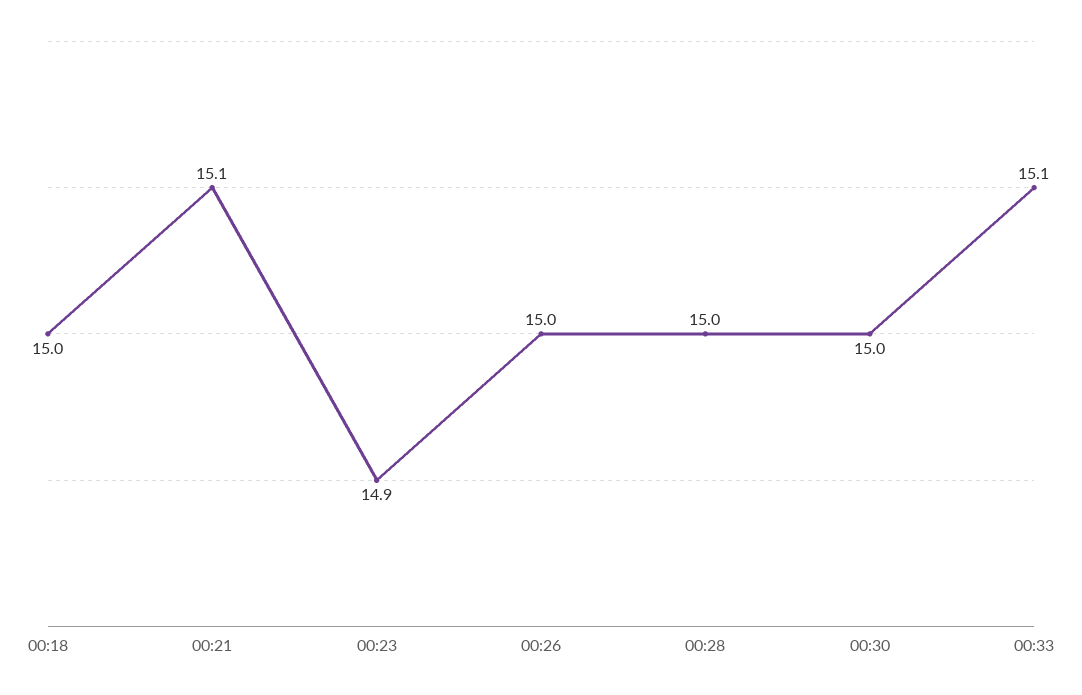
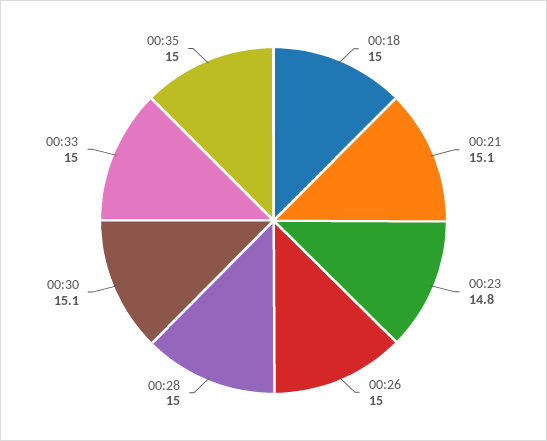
00:23: 14.9 -> 14.8
00:30: 15 -> 15.1
00:33: 15.1 -> 15
00:35: none -> 15

